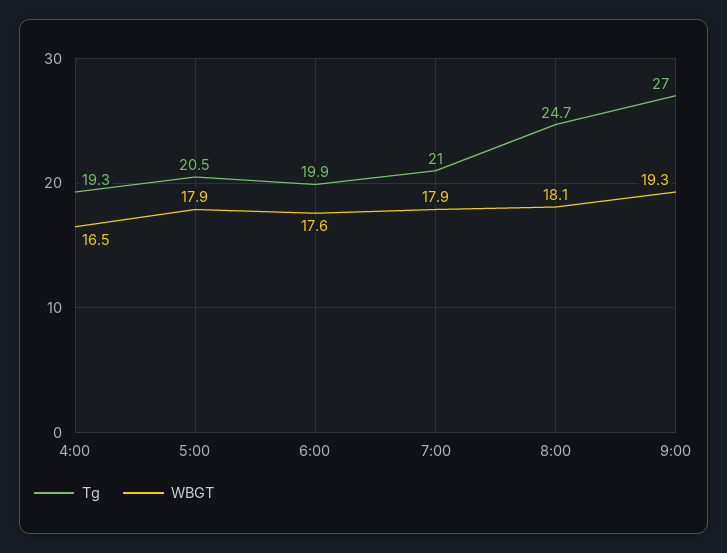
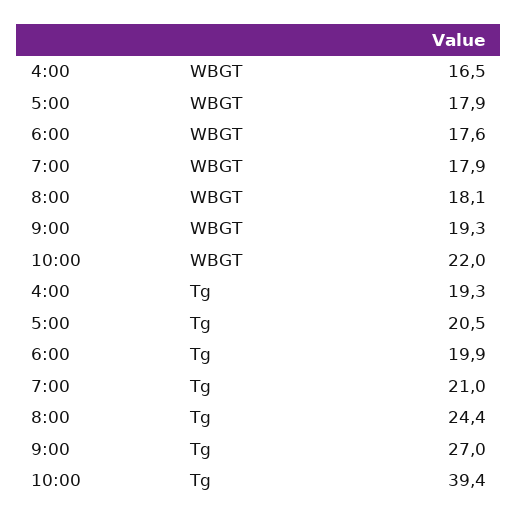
Tg, 8:00: 24.7 -> 24.4
WBGT, 10:00: none -> 22
Tg, 10:00: none -> 39.4

